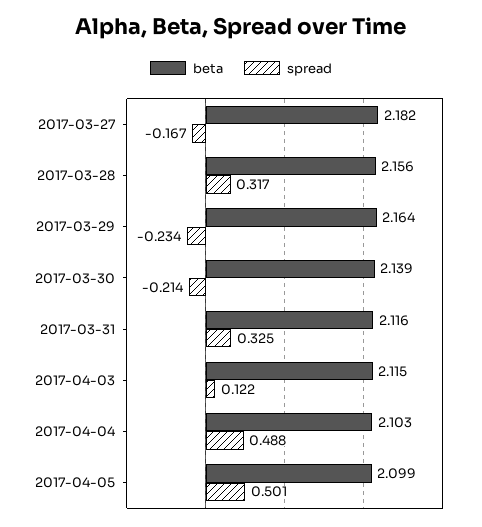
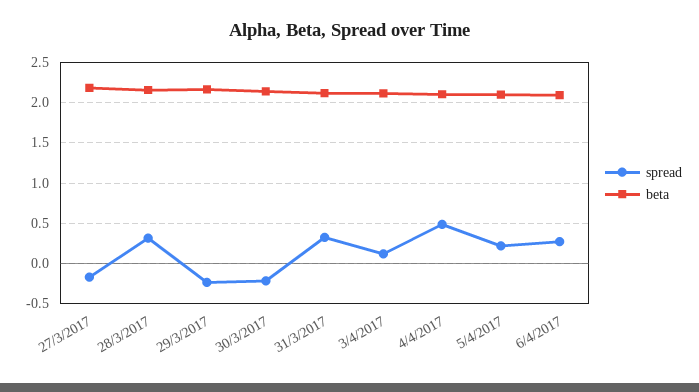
spread, 2017-04-05: 0.501 -> 0.2
spread, 6/4/2017: none -> 0.3
beta, 6/4/2017: none -> 2.1

